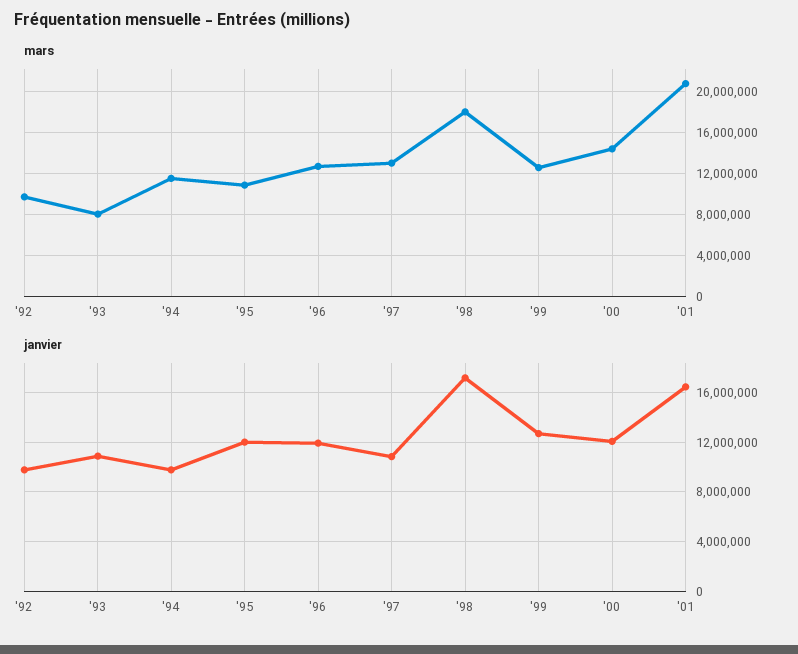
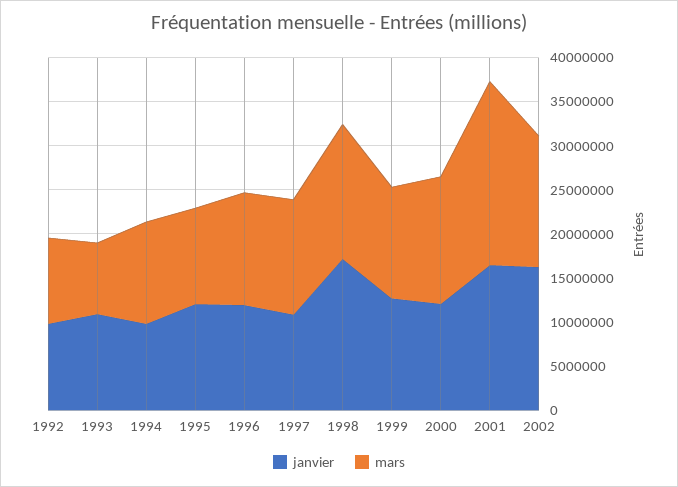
mars, '98: 18000000 -> 15000000
janvier, 2002: none -> 16000000
mars, 2002: none -> 15000000

